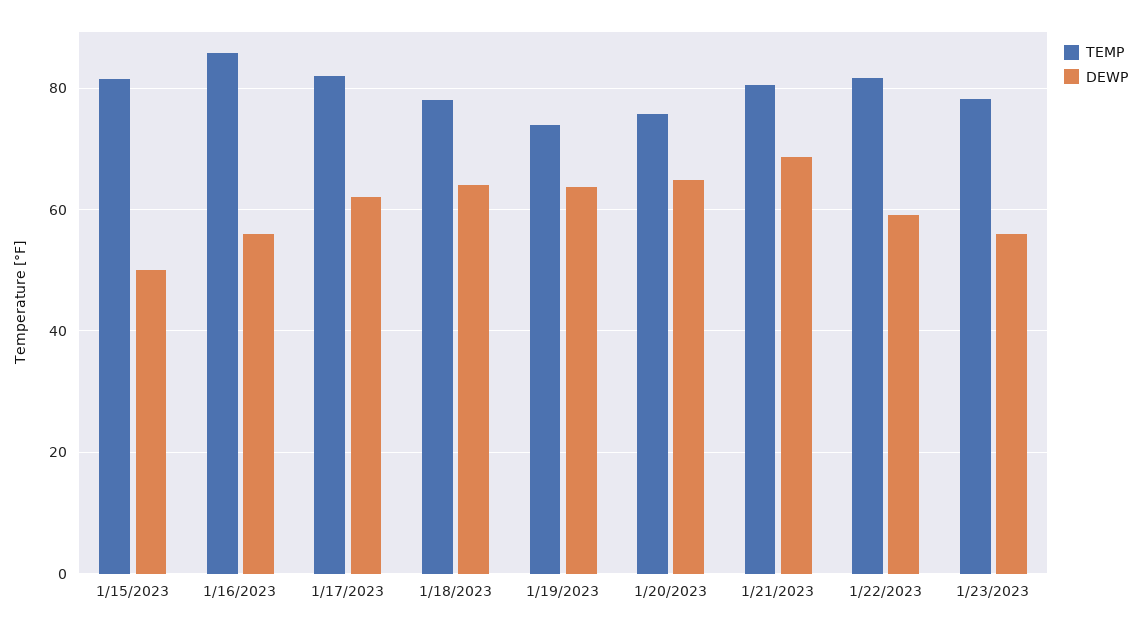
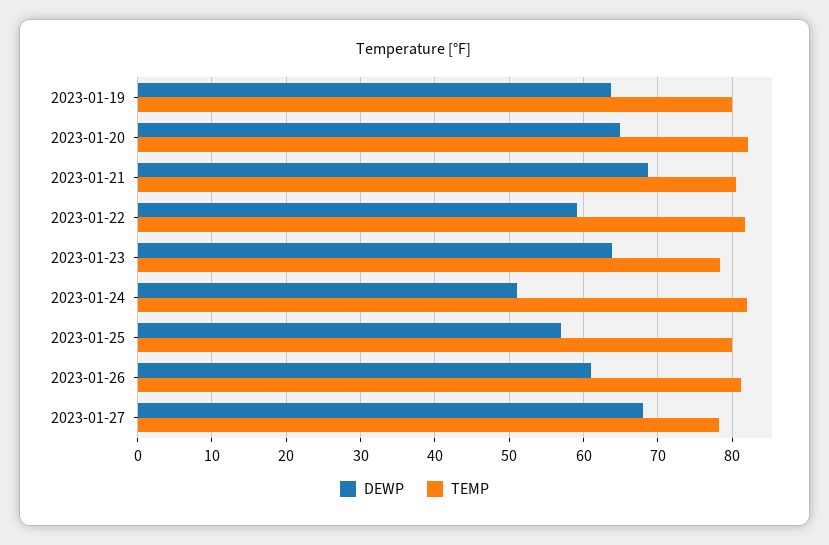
TEMP, 1/15/2023: 82 -> none
DEWP, 1/15/2023: 50 -> none
TEMP, 1/16/2023: 86 -> none
DEWP, 1/16/2023: 56 -> none
TEMP, 1/17/2023: 82 -> none
DEWP, 1/17/2023: 62 -> none
TEMP, 1/18/2023: 78 -> none
DEWP, 1/18/2023: 64 -> none
TEMP, 1/19/2023: 74 -> 80
TEMP, 1/20/2023: 76 -> 82
DEWP, 1/23/2023: 56 -> 64
DEWP, 2023-01-24: none -> 51
TEMP, 2023-01-24: none -> 82
DEWP, 2023-01-25: none -> 57
TEMP, 2023-01-25: none -> 80
DEWP, 2023-01-26: none -> 61
TEMP, 2023-01-26: none -> 81
DEWP, 2023-01-27: none -> 68
TEMP, 2023-01-27: none -> 78

